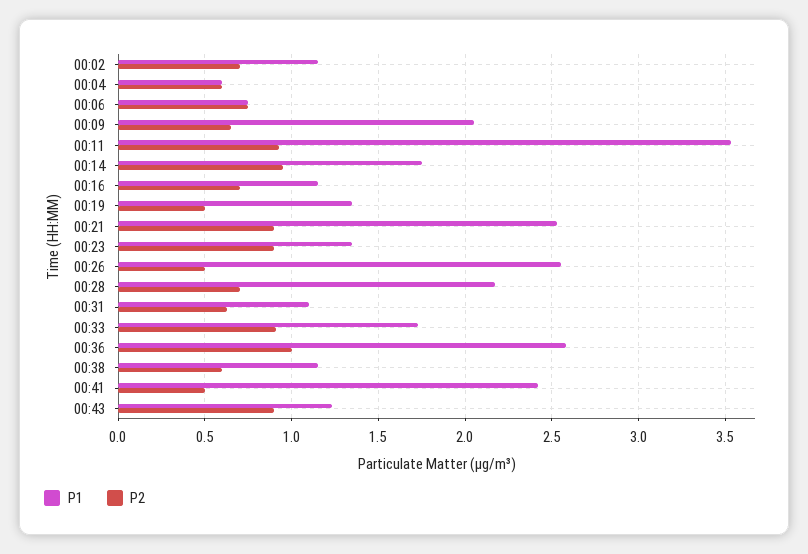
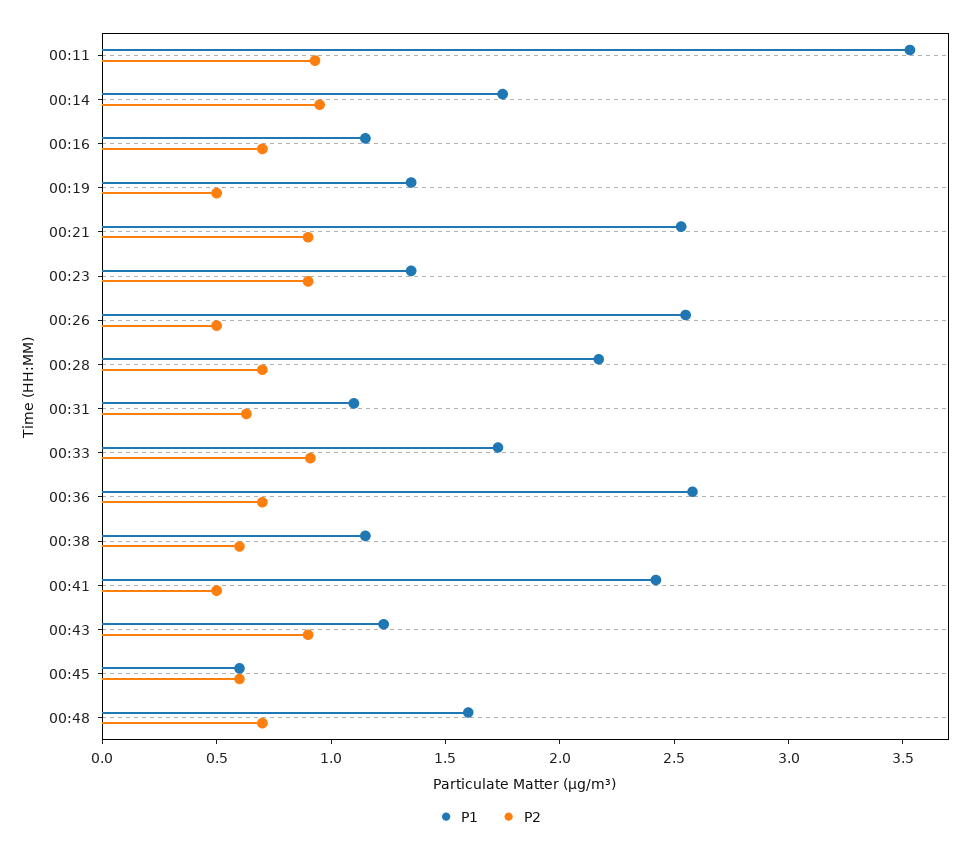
P1, 00:02: 1.15 -> none
P2, 00:02: 0.7 -> none
P1, 00:04: 0.6 -> none
P2, 00:04: 0.6 -> none
P1, 00:06: 0.75 -> none
P2, 00:06: 0.75 -> none
P1, 00:09: 2.05 -> none
P2, 00:09: 0.65 -> none
P2, 00:36: 1 -> 0.7
P1, 00:45: none -> 0.6
P2, 00:45: none -> 0.6
P1, 00:48: none -> 1.6
P2, 00:48: none -> 0.7

